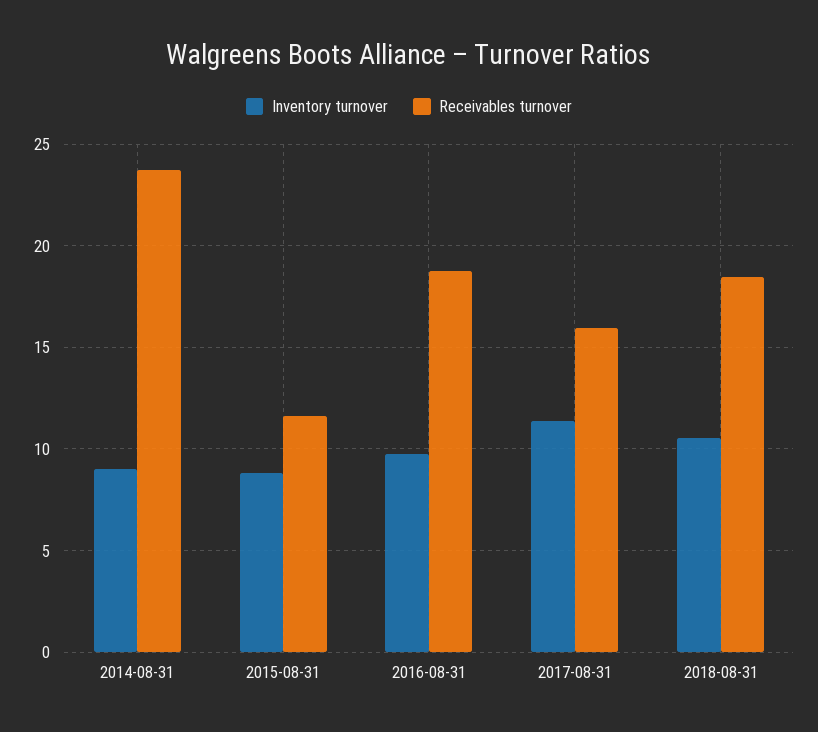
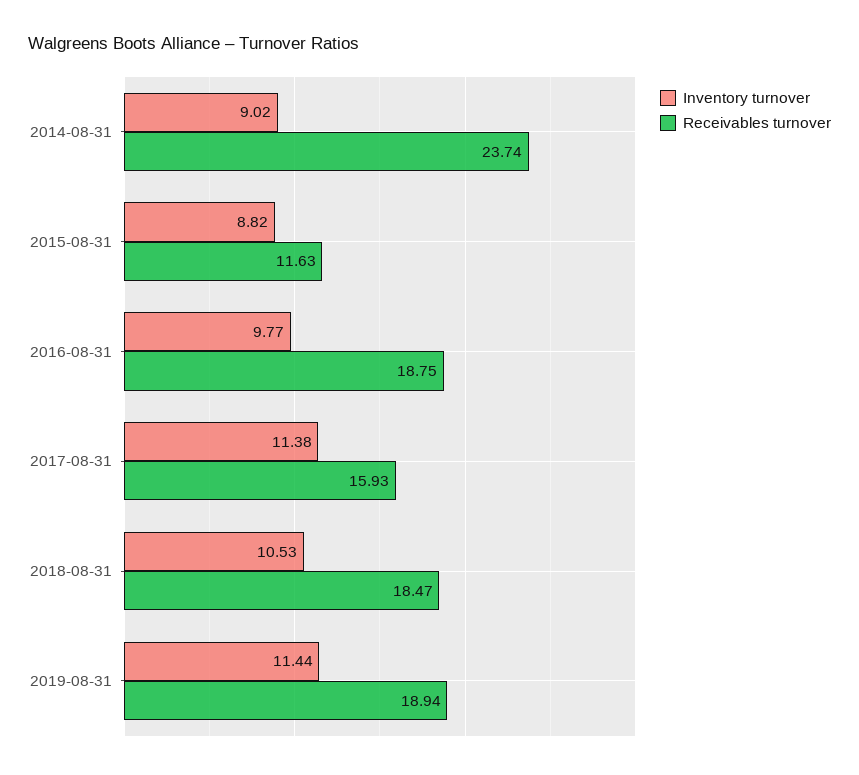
Inventory turnover, 2019-08-31: none -> 11.44
Receivables turnover, 2019-08-31: none -> 18.94

